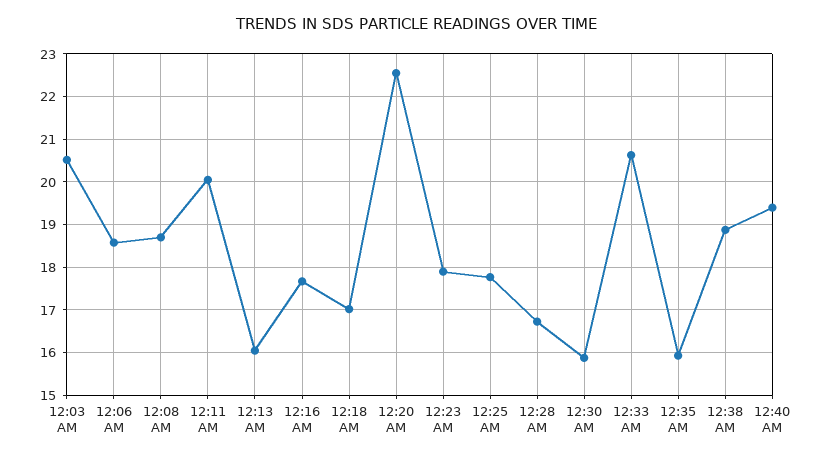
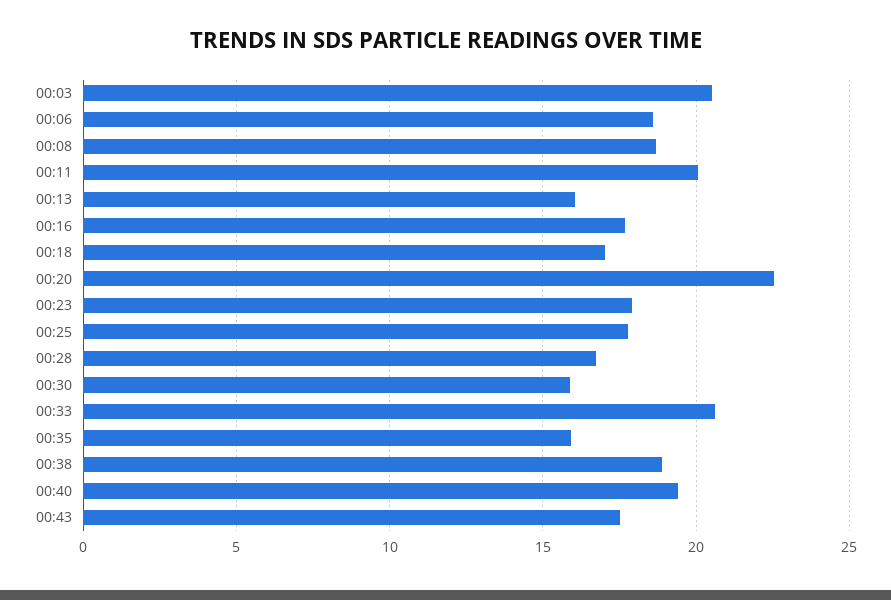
00:43: none -> 17.5

